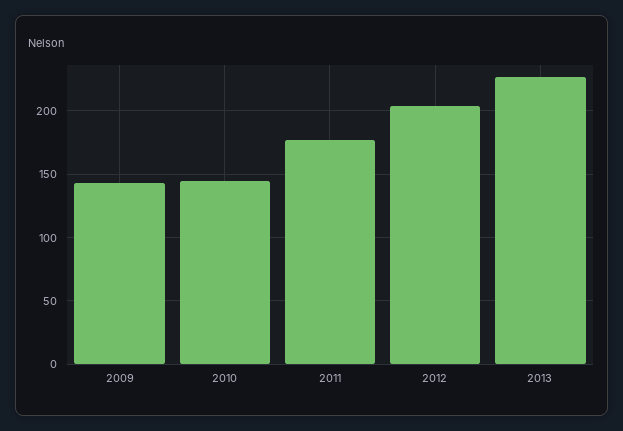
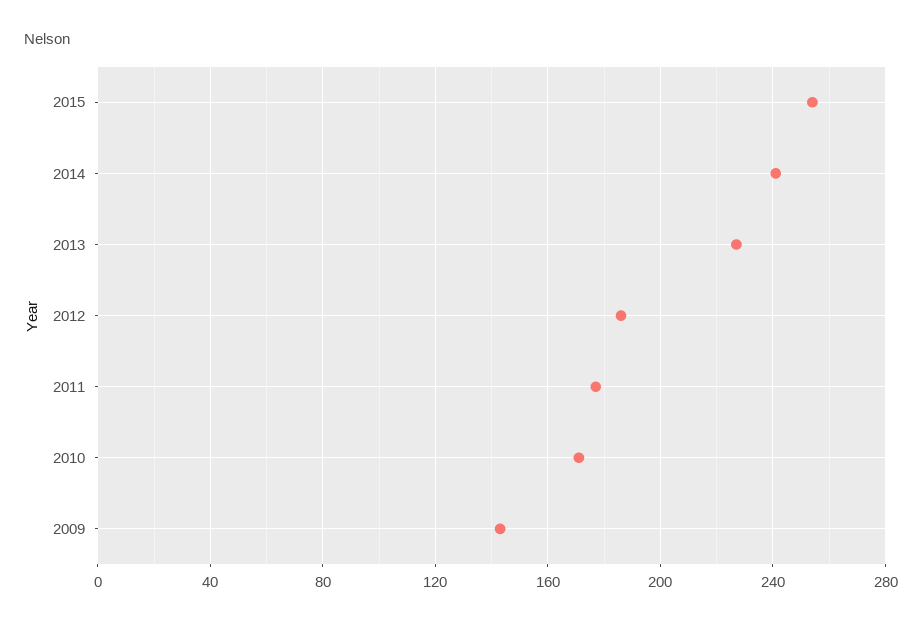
2010: 145 -> 170
2012: 205 -> 185
2015: none -> 255
2014: none -> 240

